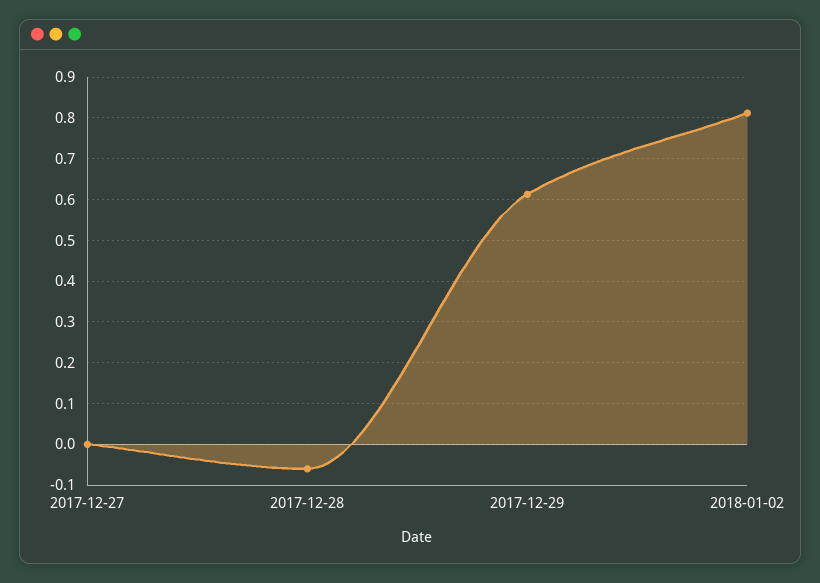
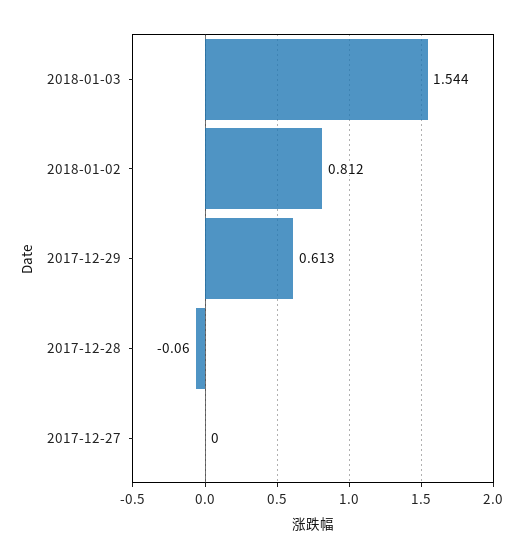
2018-01-03: none -> 1.544

